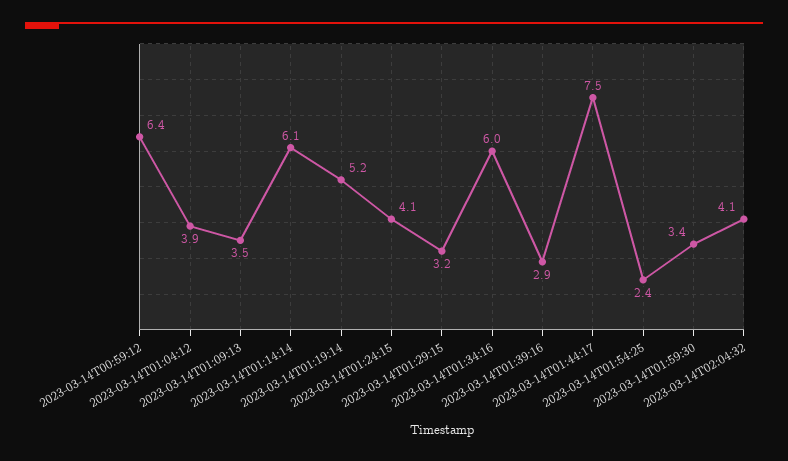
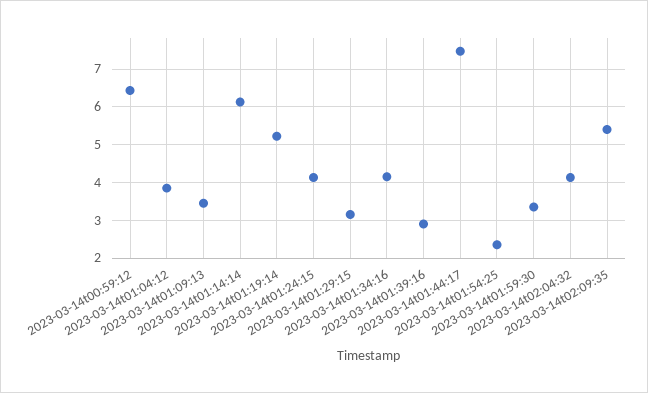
2023-03-14T01:34:16: 6 -> 4.2
2023-03-14t02:09:35: none -> 5.4

